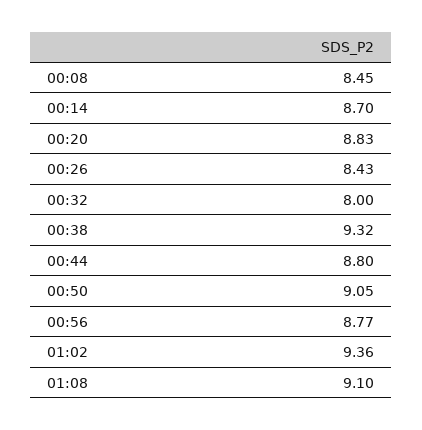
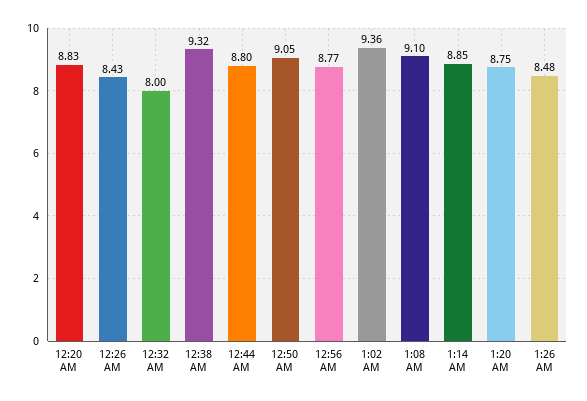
00:08: 8.45 -> none
00:14: 8.7 -> none
1:14 AM: none -> 8.85
1:20 AM: none -> 8.75
1:26 AM: none -> 8.48

